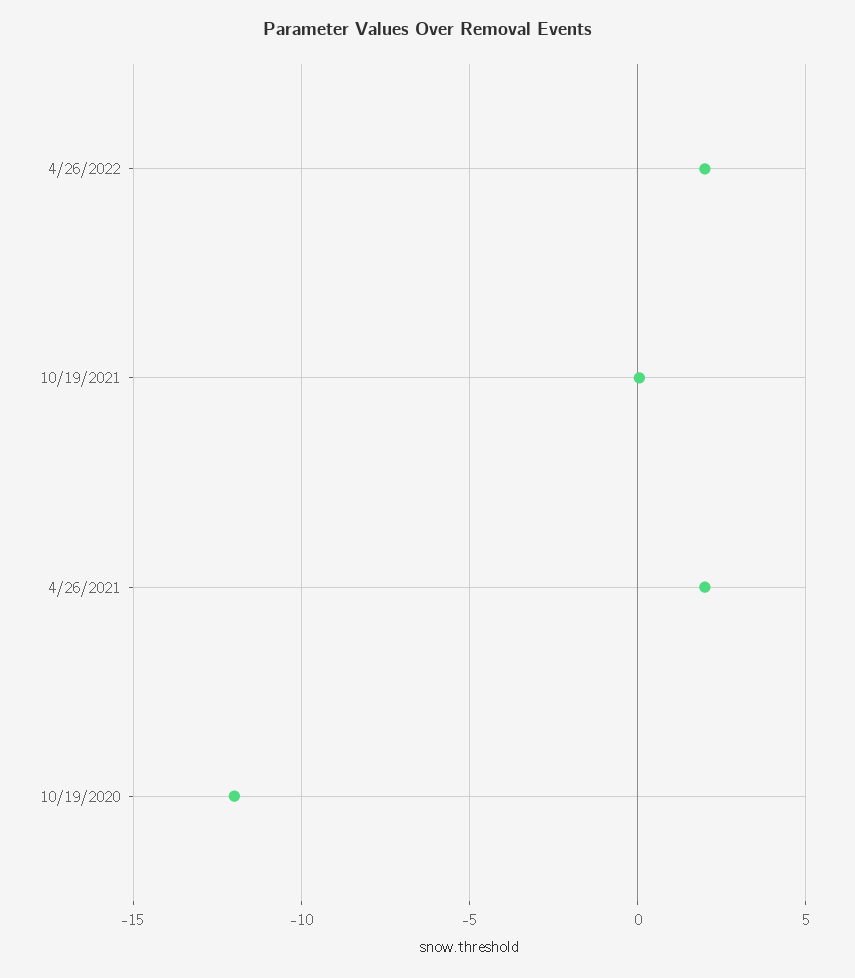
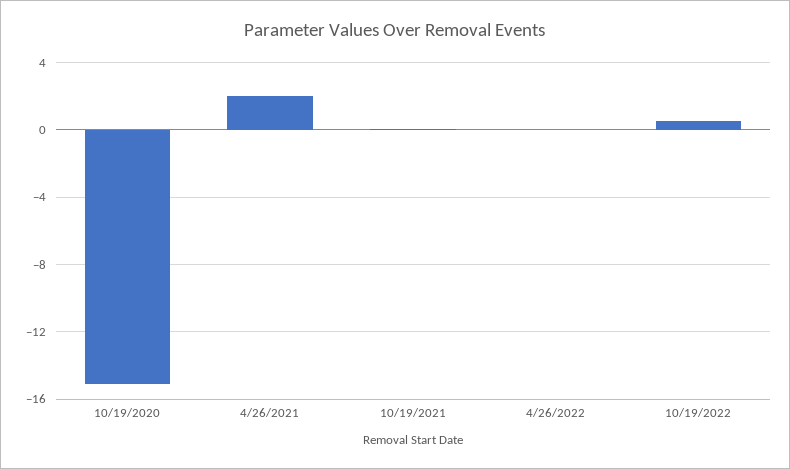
4/26/2022: 2 -> 0
10/19/2020: -12 -> -15
10/19/2022: none -> 0.5

